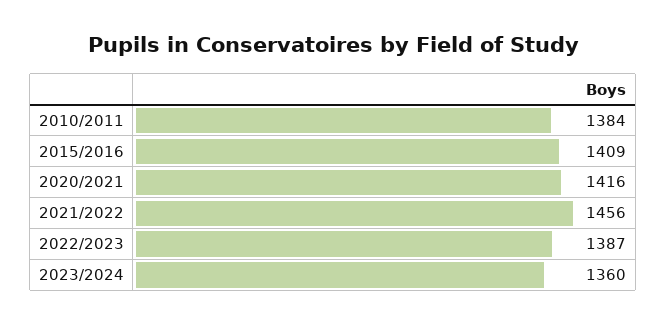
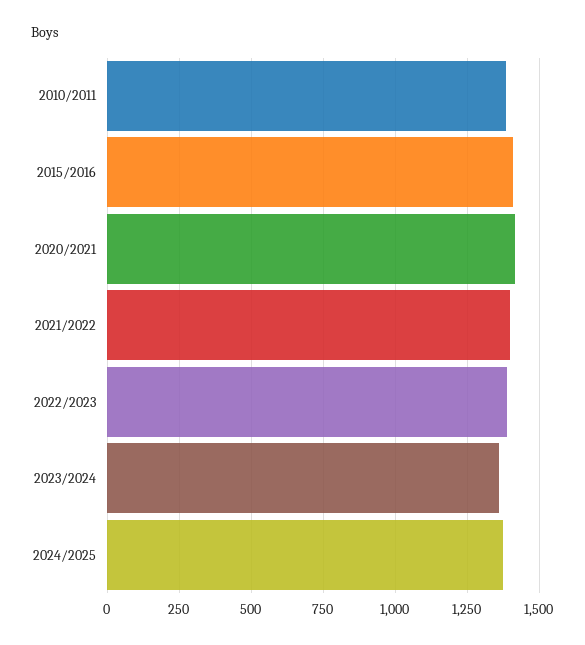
2021/2022: 1456 -> 1400
2024/2025: none -> 1375

